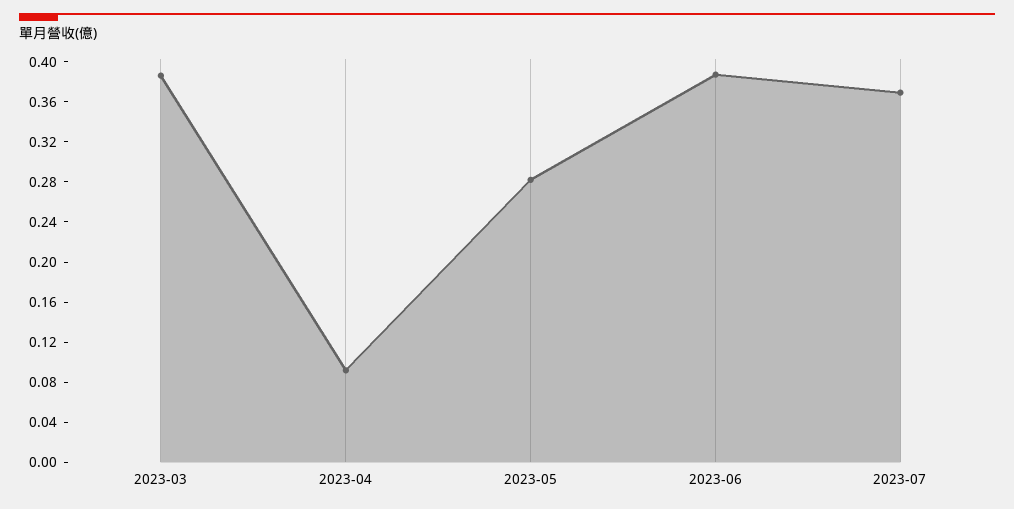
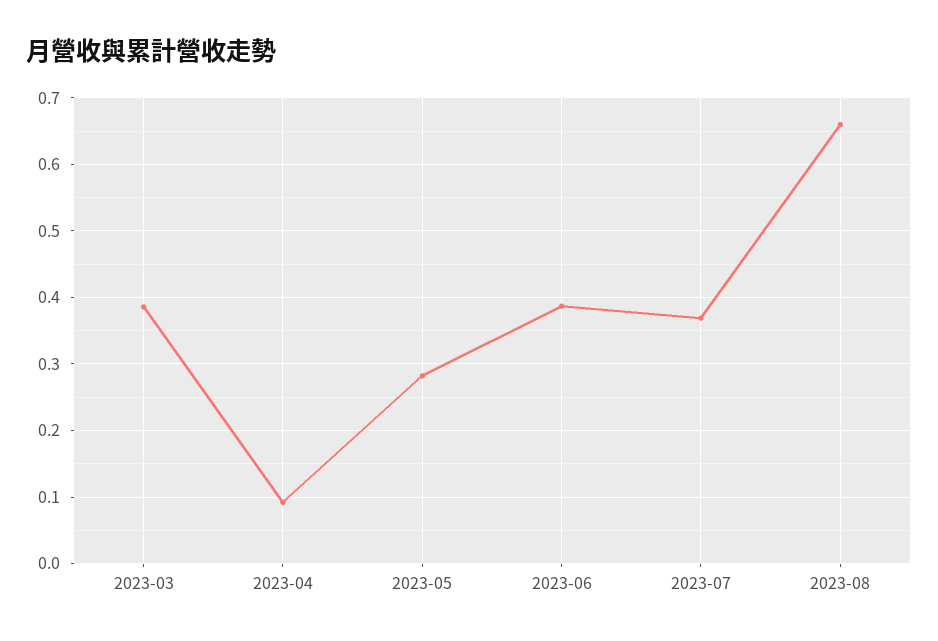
2023-08: none -> 0.66

